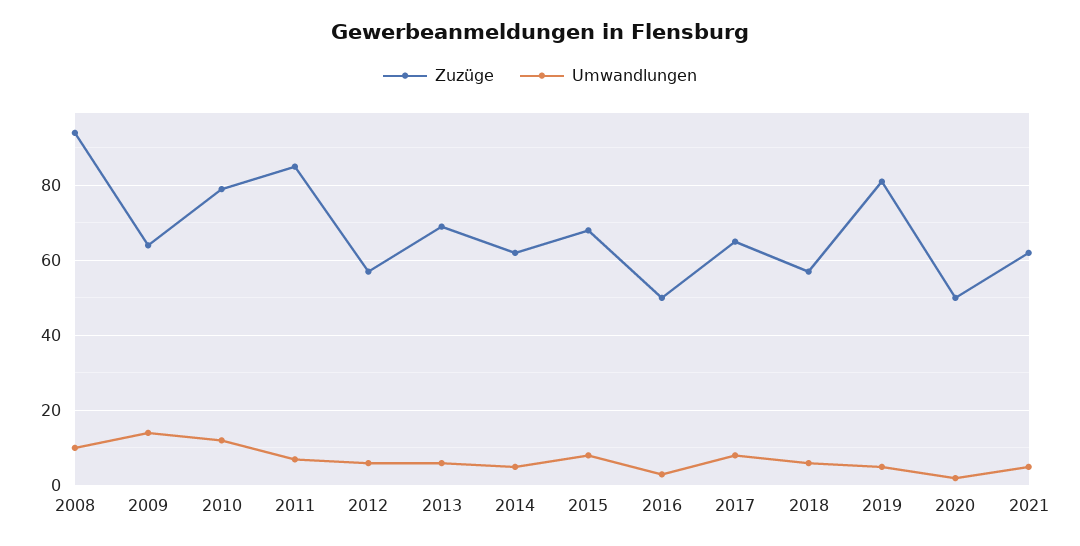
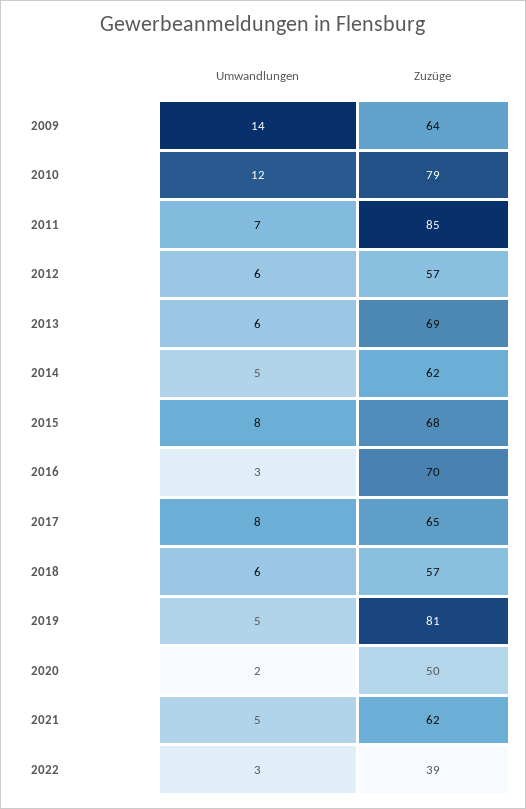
Zuzüge, 2008: 95 -> none
Umwandlungen, 2008: 10 -> none
Zuzüge, 2016: 50 -> 70
Umwandlungen, 2022: none -> 3
Zuzüge, 2022: none -> 39

